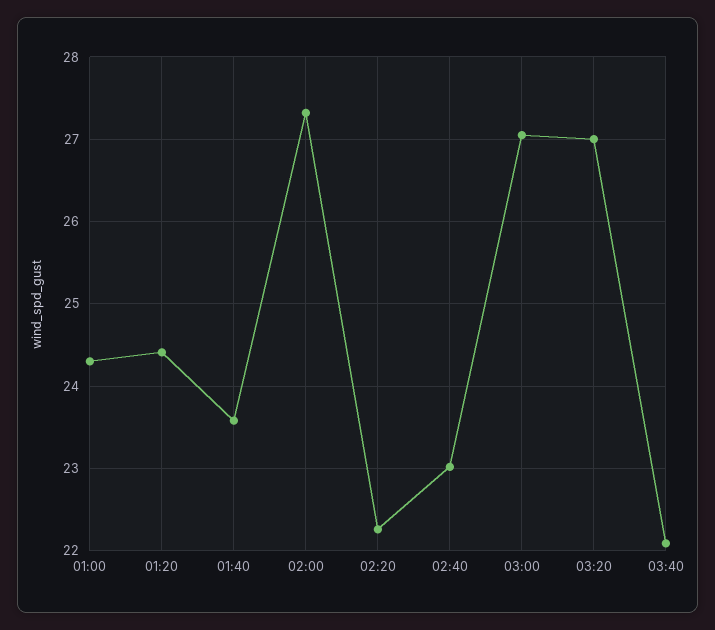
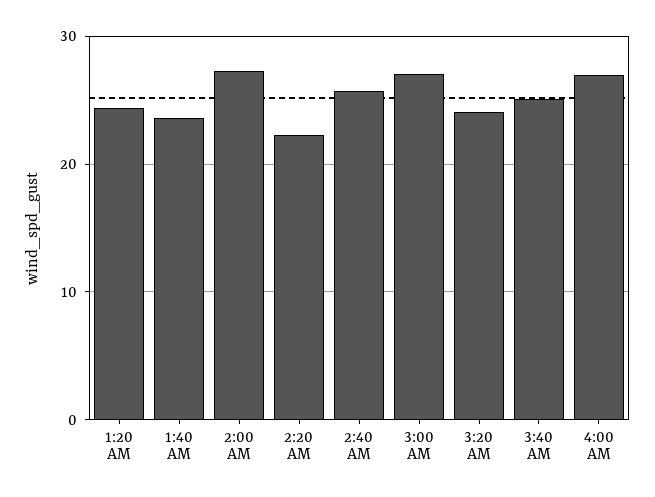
01:00: 24.3 -> none
02:40: 23 -> 26
03:20: 27 -> 24
03:40: 22.1 -> 25
4:00 AM: none -> 27

